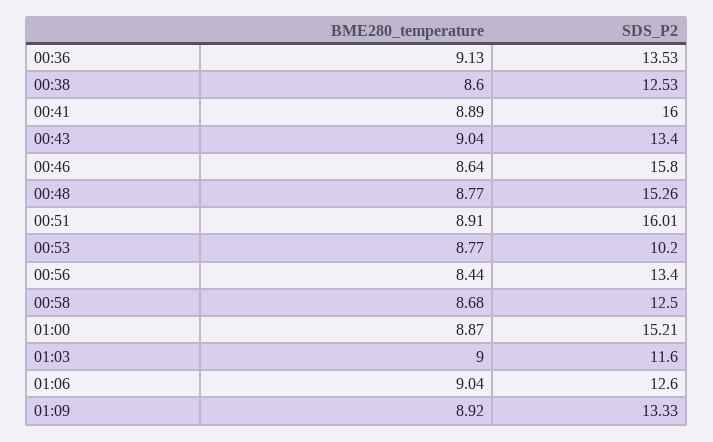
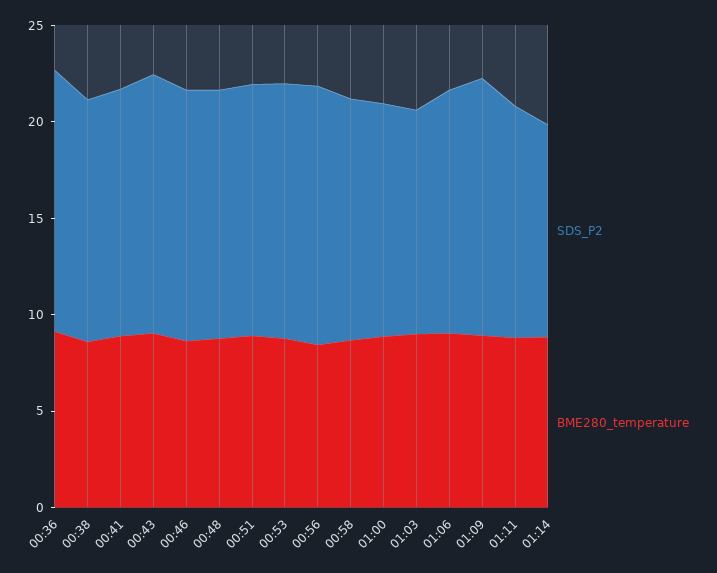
SDS_P2, 00:41: 16 -> 13
SDS_P2, 00:46: 15.8 -> 13
SDS_P2, 00:48: 15.26 -> 13
SDS_P2, 00:51: 16.01 -> 13
SDS_P2, 00:53: 10.2 -> 13
SDS_P2, 01:00: 15.21 -> 12
SDS_P2, 01:11: none -> 12
BME280_temperature, 01:11: none -> 9
SDS_P2, 01:14: none -> 11
BME280_temperature, 01:14: none -> 9

